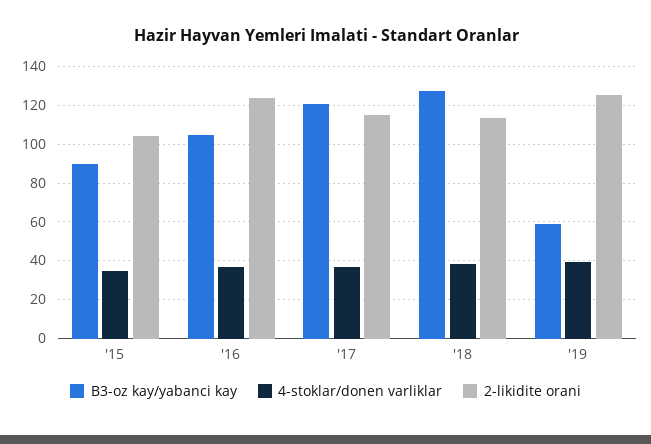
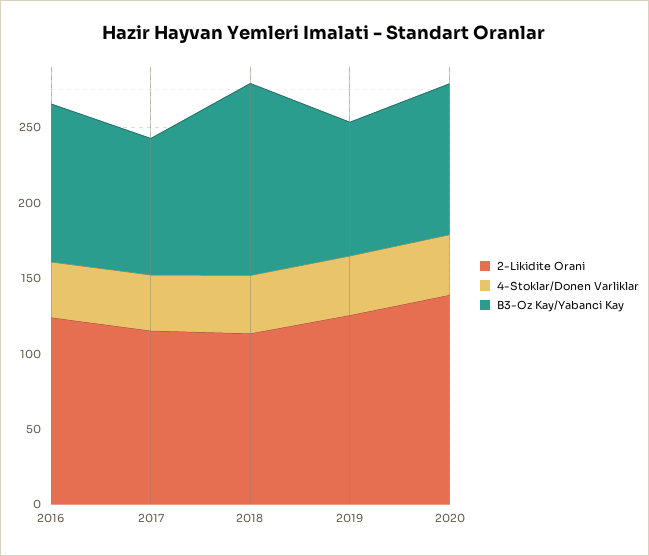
B3-oz kay/yabanci kay, '15: 90 -> none
4-stoklar/donen varliklar, '15: 35 -> none
2-likidite orani, '15: 105 -> none
B3-oz kay/yabanci kay, '17: 120 -> 90
B3-oz kay/yabanci kay, '19: 60 -> 90
2-likidite orani, 2020: none -> 140
4-stoklar/donen varliklar, 2020: none -> 40
B3-oz kay/yabanci kay, 2020: none -> 100

